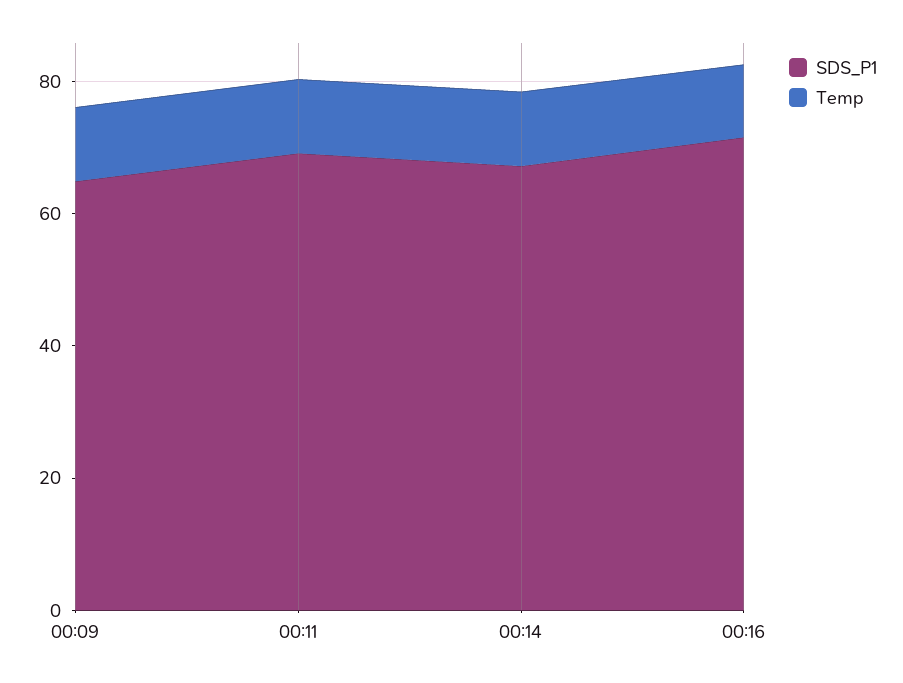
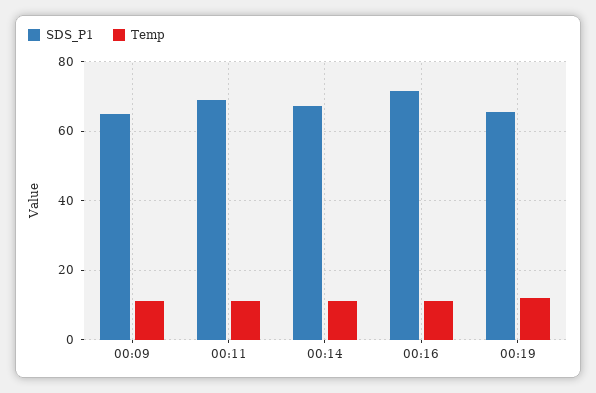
SDS_P1, 00:19: none -> 66
Temp, 00:19: none -> 12

